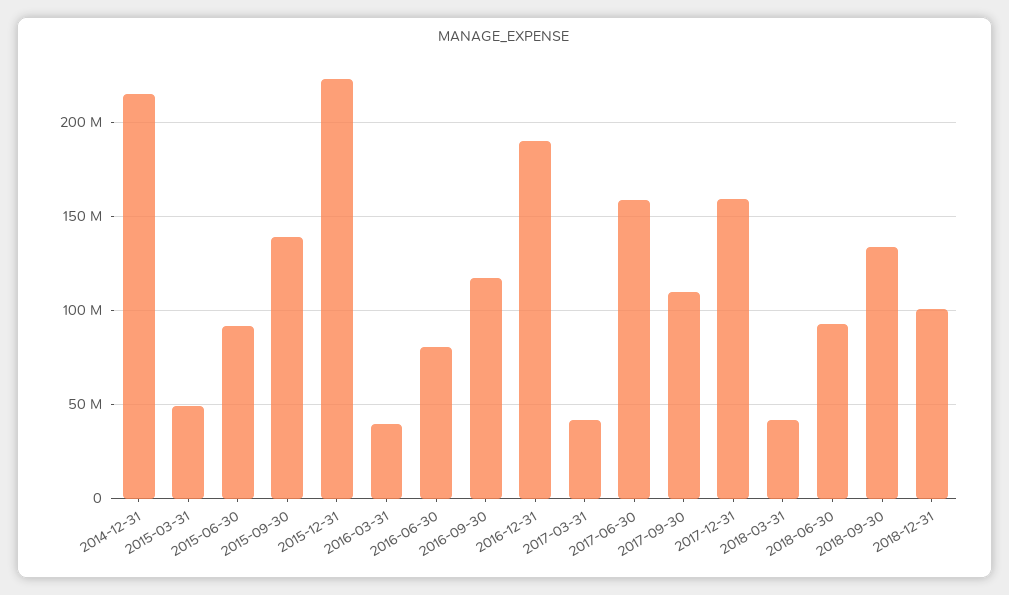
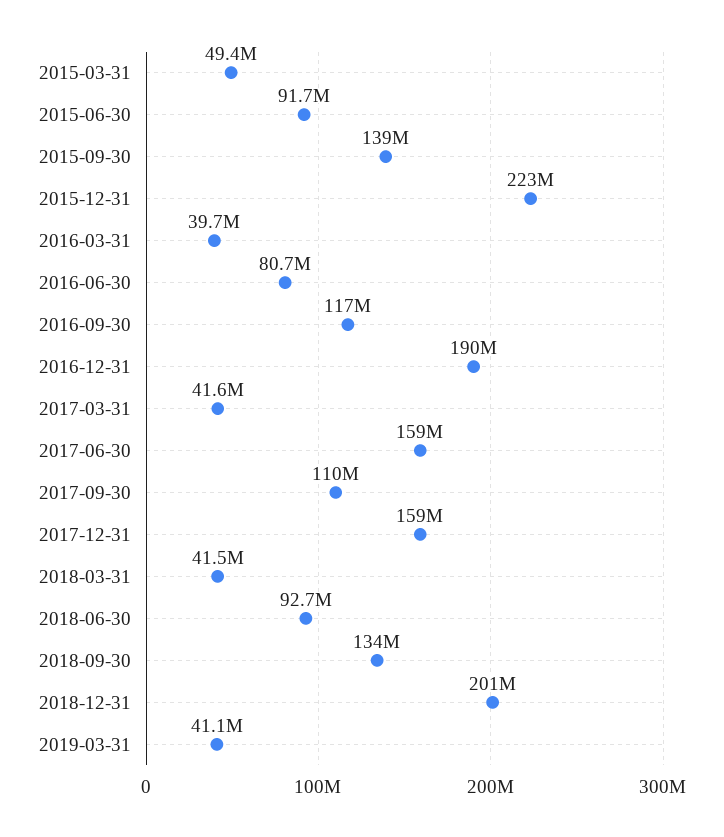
2014-12-31: 215000000 -> none
2018-12-31: 100000000 -> 201000000
2019-03-31: none -> 41100000

